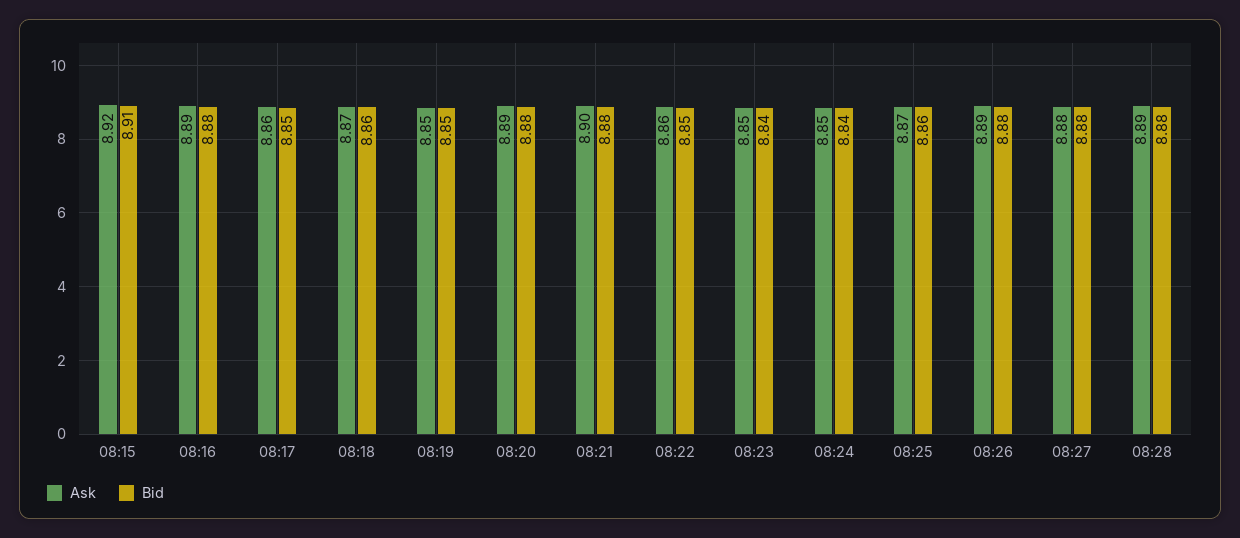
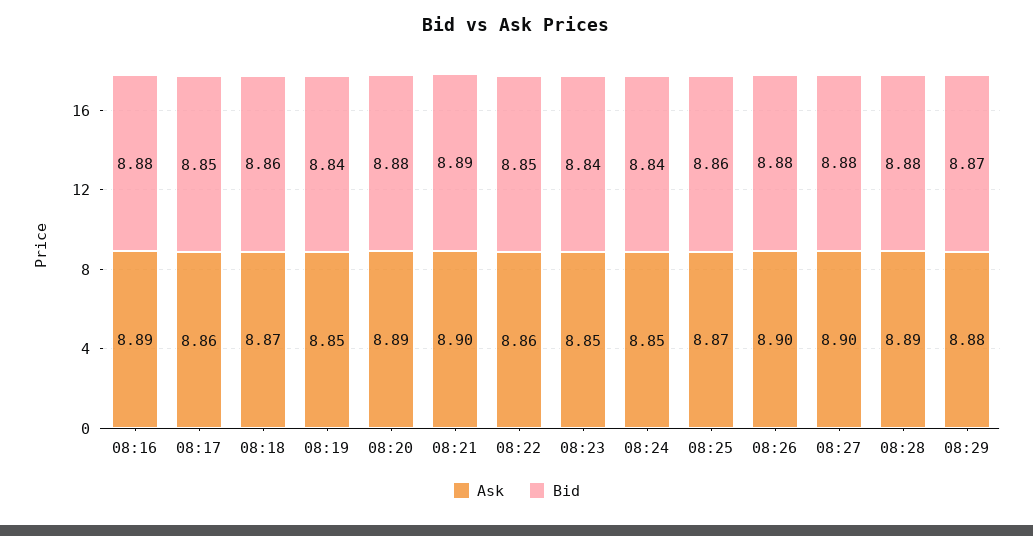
Ask, 08:15: 8.92 -> none
Bid, 08:15: 8.91 -> none
Bid, 08:19: 8.85 -> 8.84
Bid, 08:21: 8.88 -> 8.89
Ask, 08:26: 8.89 -> 8.9
Ask, 08:27: 8.88 -> 8.9
Ask, 08:29: none -> 8.88
Bid, 08:29: none -> 8.87

